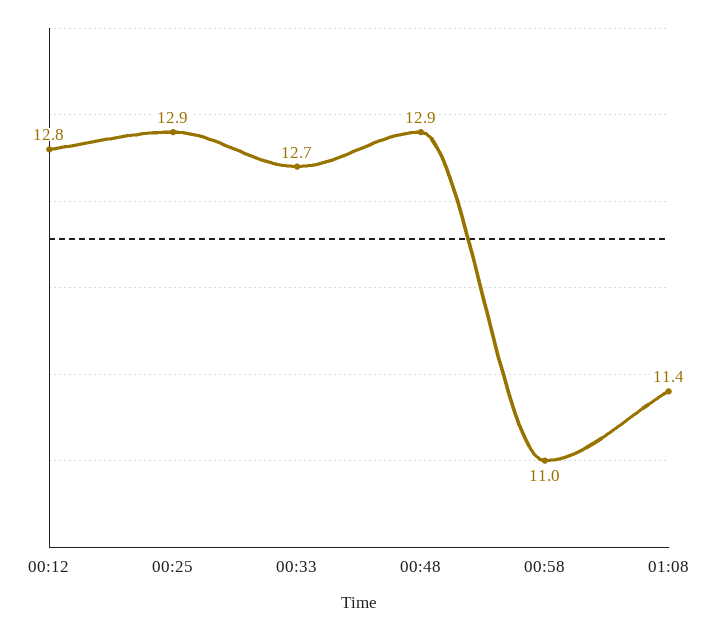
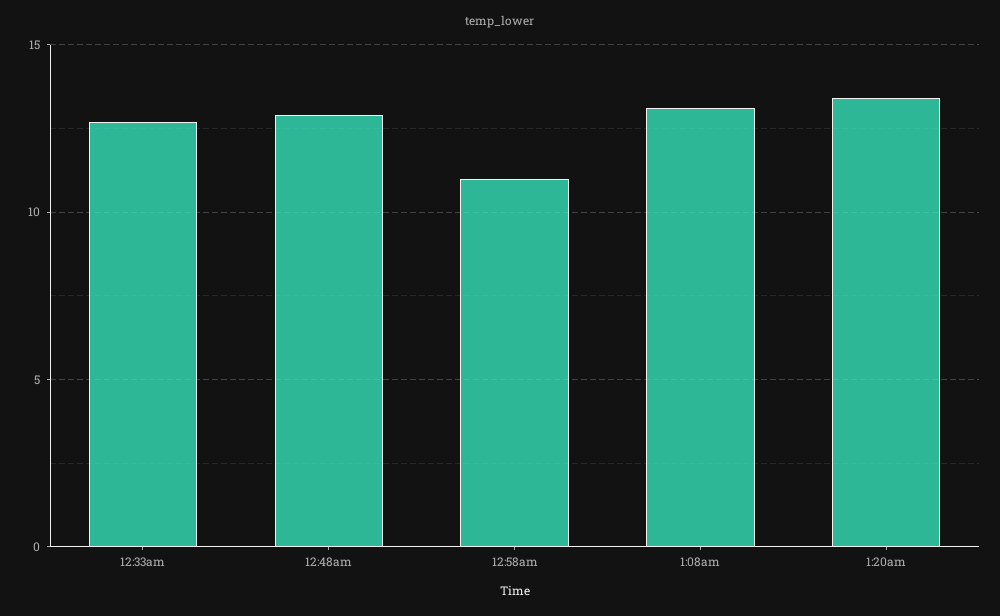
00:12: 12.8 -> none
00:25: 12.9 -> none
01:08: 11.4 -> 13
1:20am: none -> 13.5

